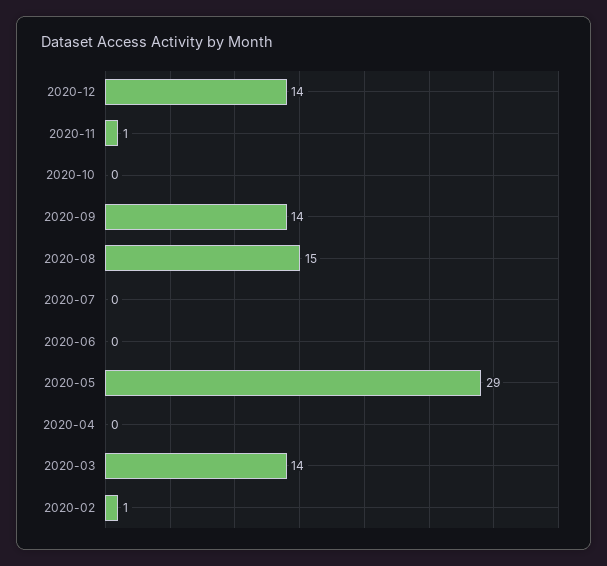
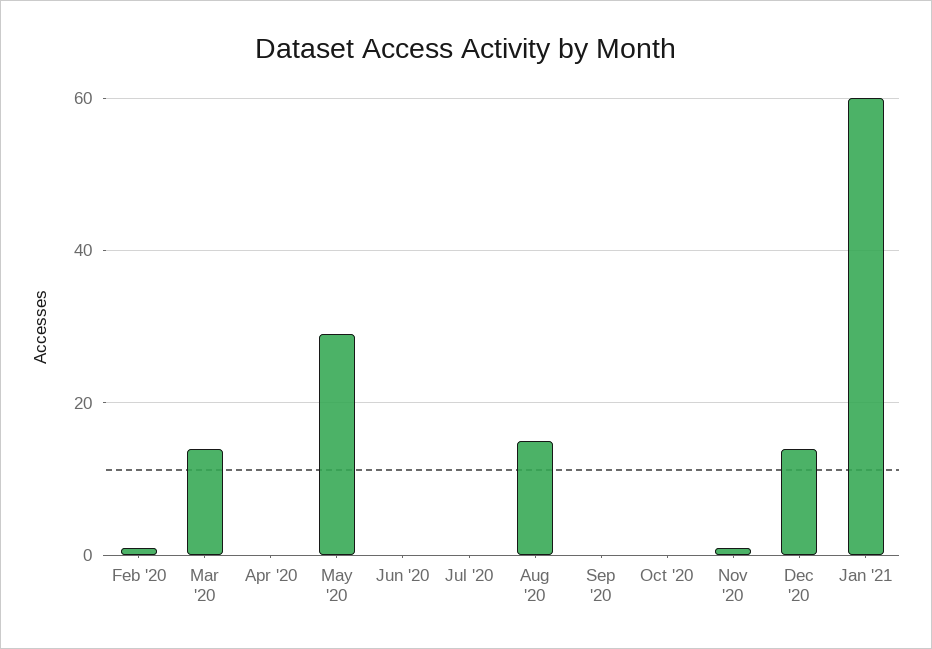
2020-09: 14 -> 0
Jan '21: none -> 60

